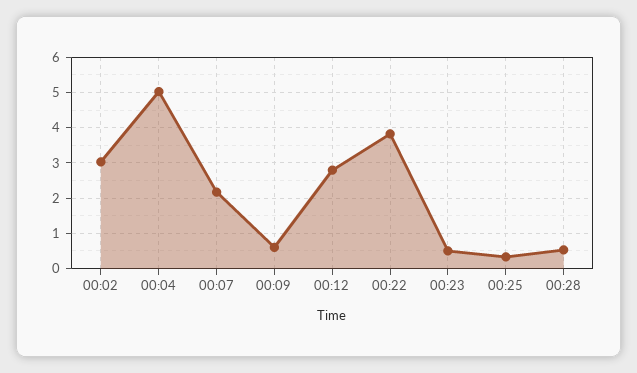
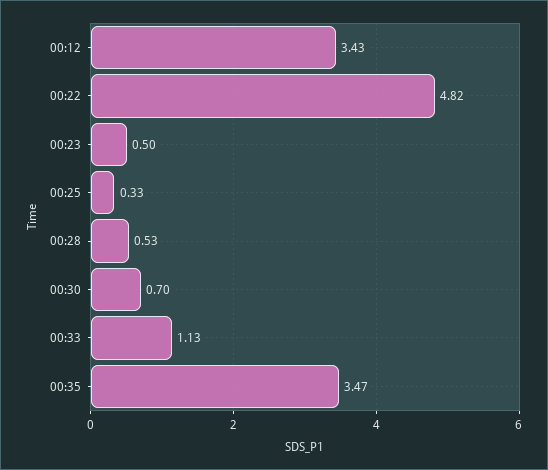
00:02: 3 -> none
00:04: 5 -> none
00:07: 2.2 -> none
00:09: 0.6 -> none
00:12: 2.8 -> 3.43
00:22: 3.8 -> 4.82
00:30: none -> 0.7
00:33: none -> 1.13
00:35: none -> 3.47

